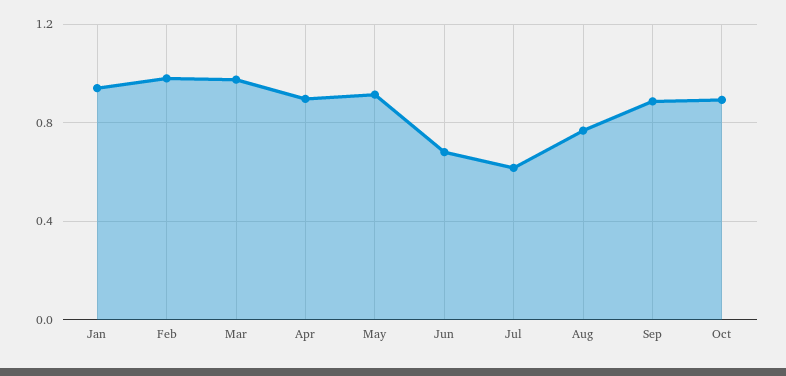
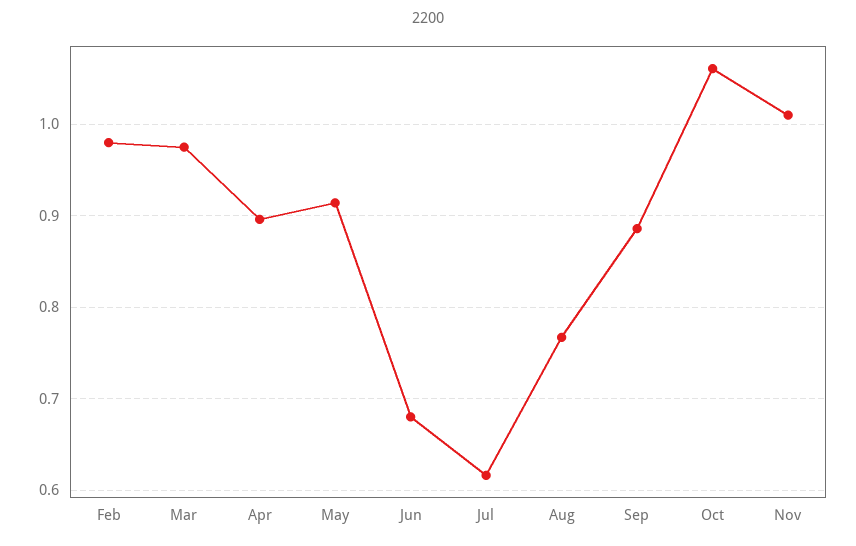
Jan: 0.95 -> none
Oct: 0.9 -> 1.06
Nov: none -> 1.01

